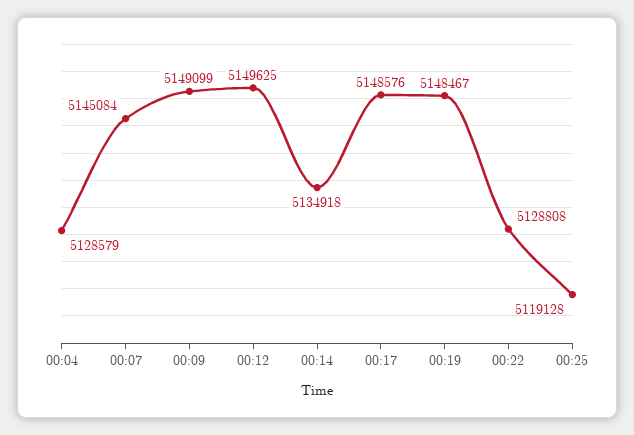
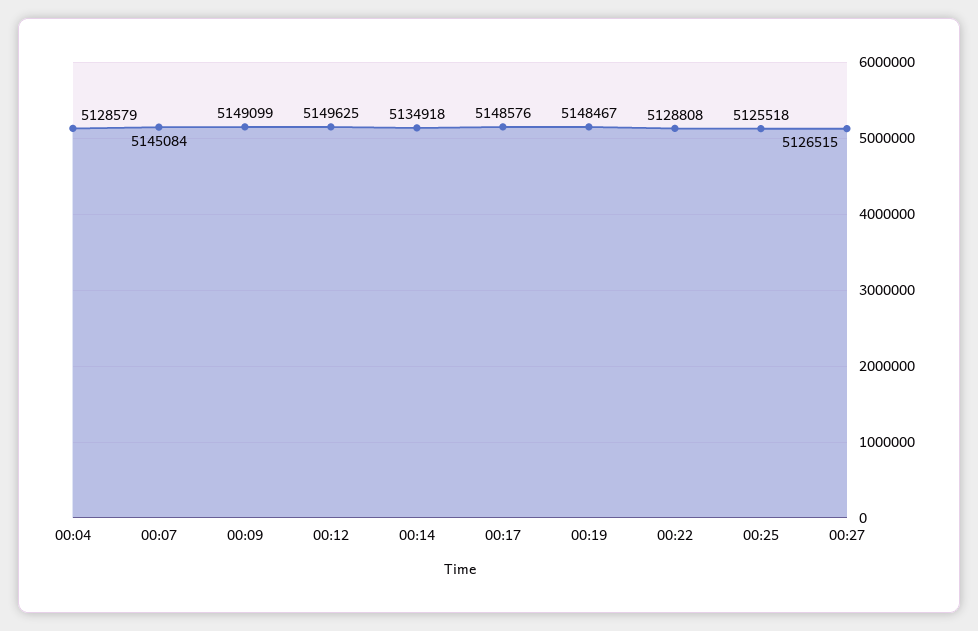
00:25: 5119128 -> 5125518
00:27: none -> 5126515

